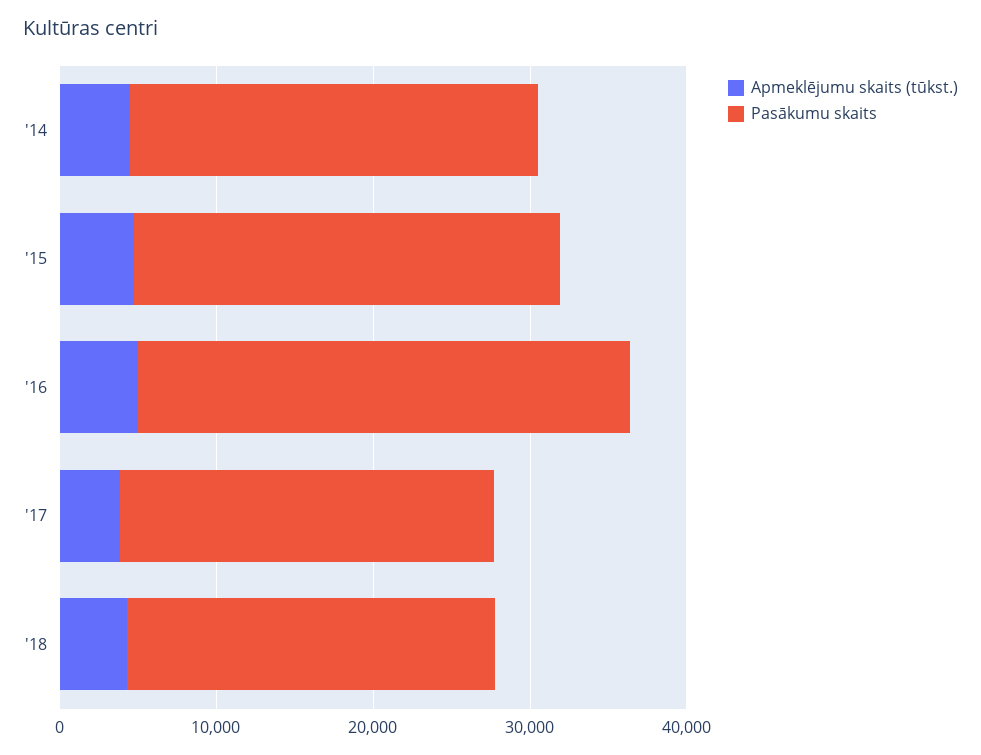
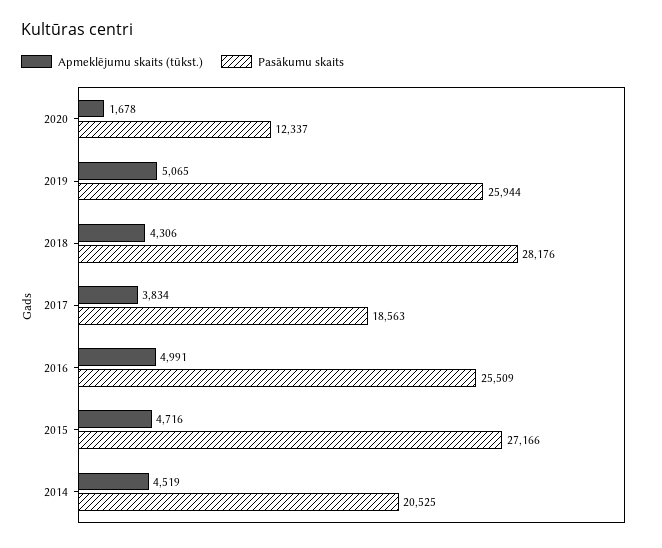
Pasākumu skaits, '14: 26000 -> 20525
Pasākumu skaits, '16: 32000 -> 25509
Pasākumu skaits, '17: 24000 -> 18563
Pasākumu skaits, '18: 24000 -> 28176
Apmeklējumu skaits (tūkst.), 2020: none -> 1678
Pasākumu skaits, 2020: none -> 12337
Apmeklējumu skaits (tūkst.), 2019: none -> 5065
Pasākumu skaits, 2019: none -> 25944

